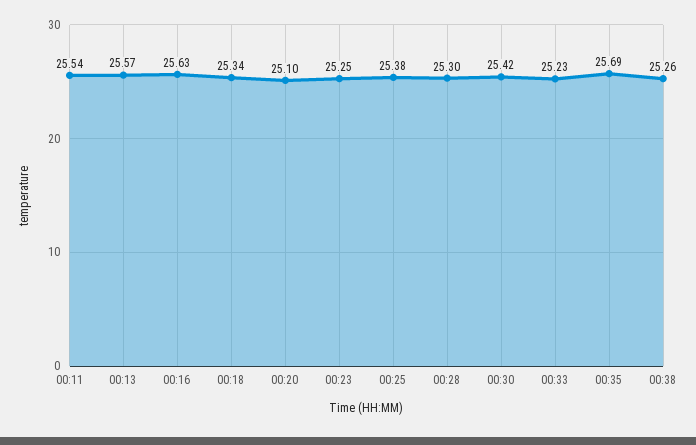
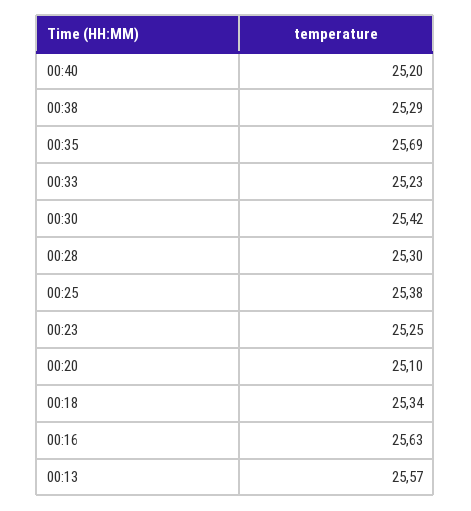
00:11: 25.54 -> none
00:38: 25.26 -> 25.29
00:40: none -> 25.2

